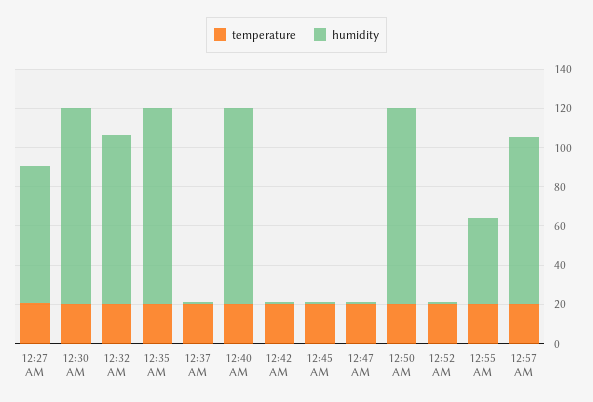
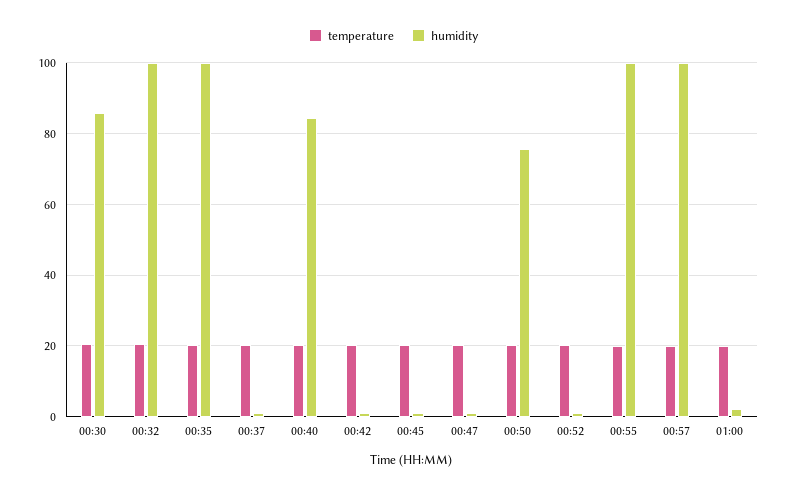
temperature, 12:27 AM: 20 -> none
humidity, 12:27 AM: 70 -> none
humidity, 12:30 AM: 100 -> 86
humidity, 12:32 AM: 85 -> 100
humidity, 12:40 AM: 100 -> 84
humidity, 12:50 AM: 100 -> 76
humidity, 12:55 AM: 45 -> 100
humidity, 12:57 AM: 85 -> 100
temperature, 01:00: none -> 20
humidity, 01:00: none -> 2

